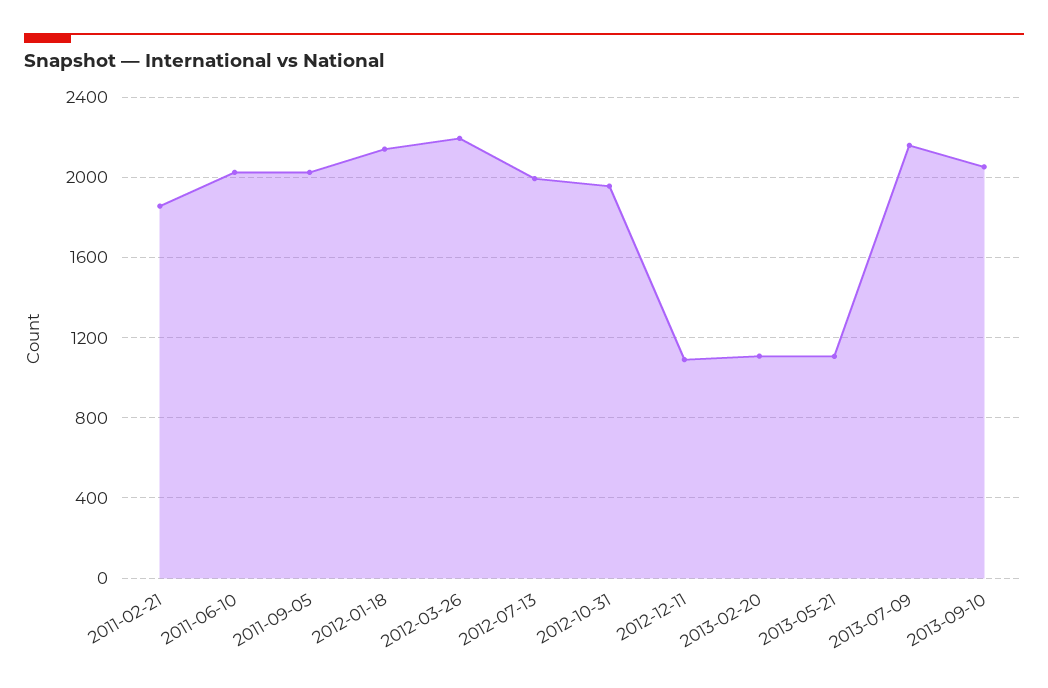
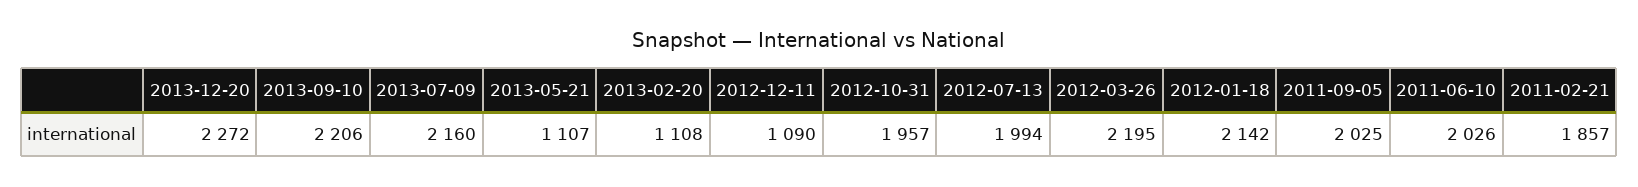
2013-09-10: 2050 -> 2206
2013-12-20: none -> 2272

